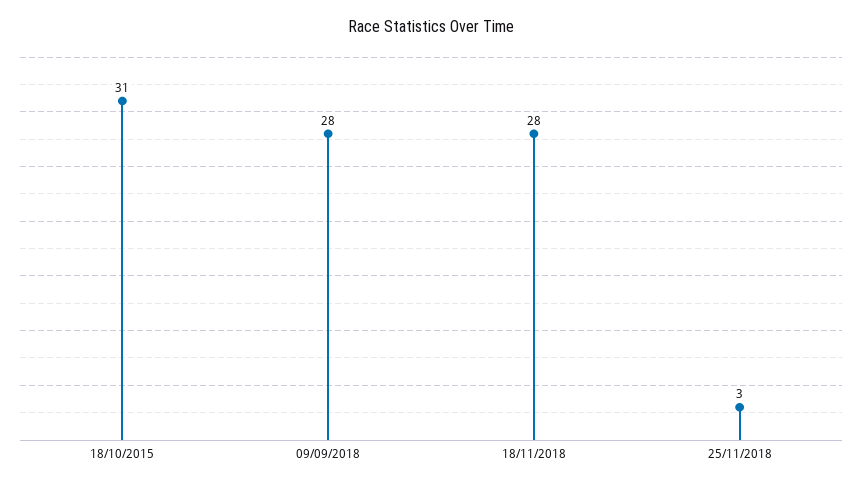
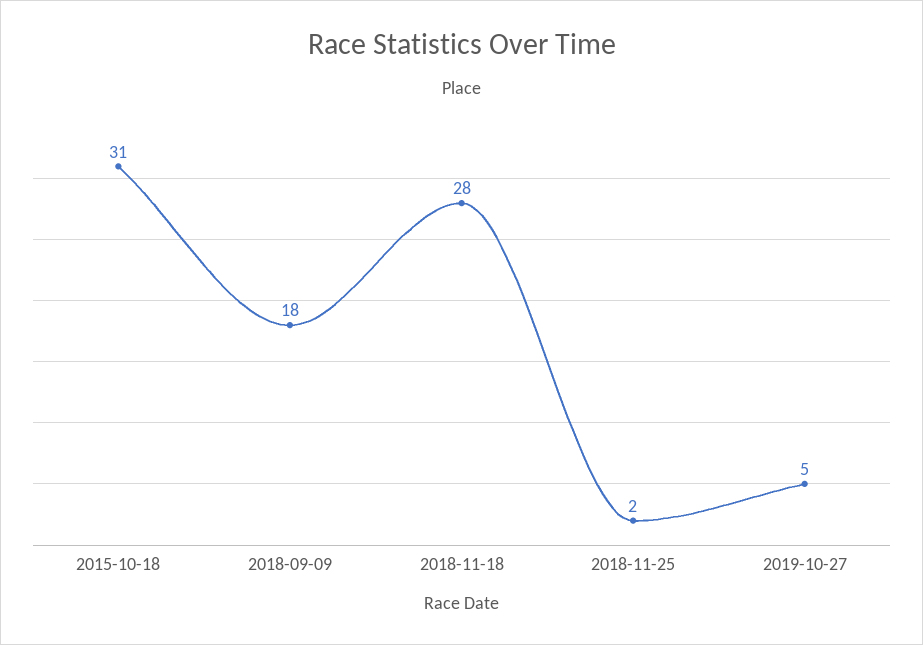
09/09/2018: 28 -> 18
25/11/2018: 3 -> 2
2019-10-27: none -> 5

